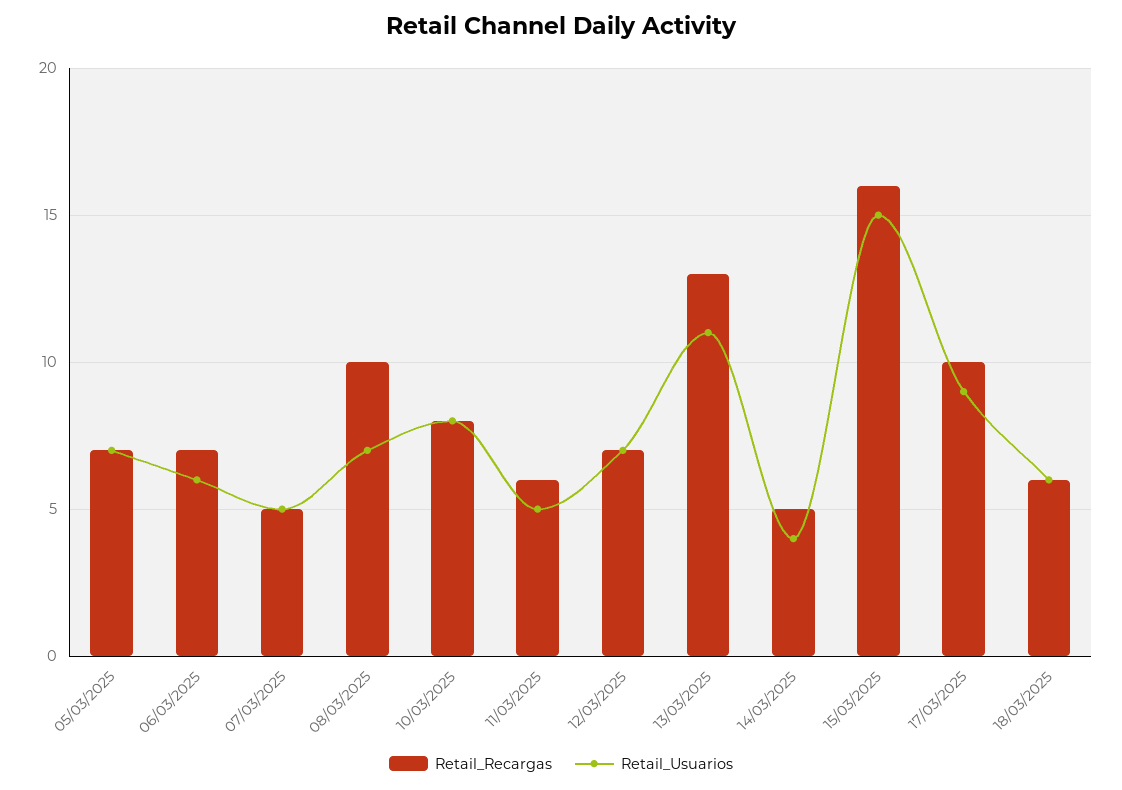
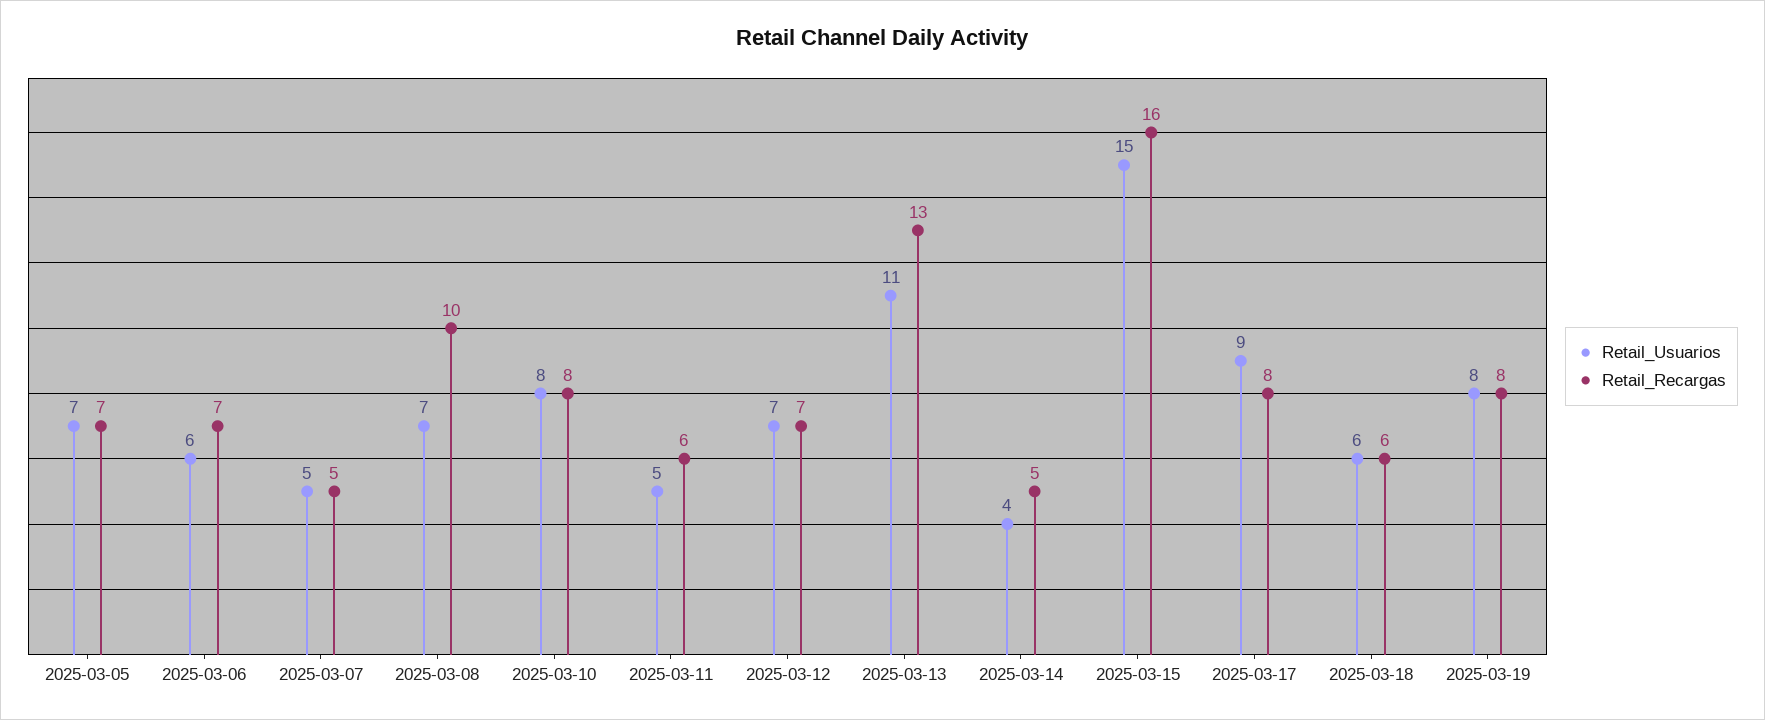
Retail_Recargas, 17/03/2025: 10 -> 8
Retail_Usuarios, 2025-03-19: none -> 8
Retail_Recargas, 2025-03-19: none -> 8

